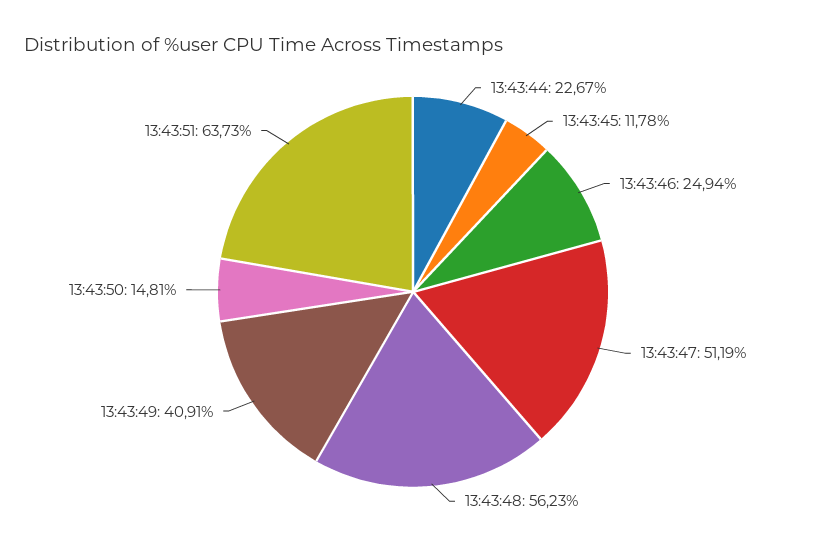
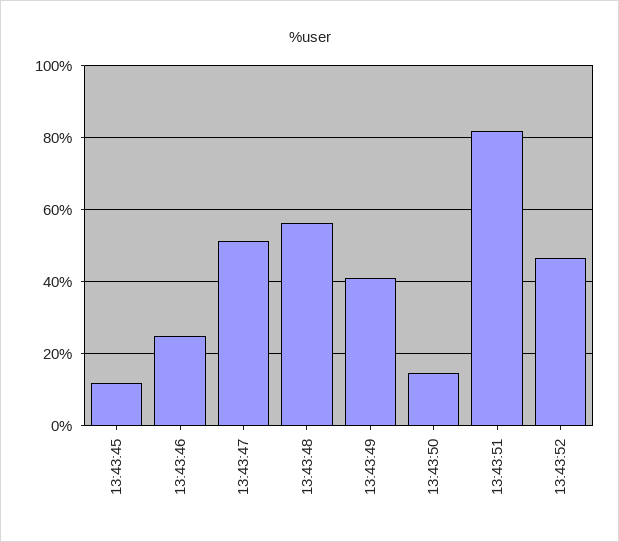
13:43:44: 22.67 -> none
13:43:51: 63.73 -> 82
13:43:52: none -> 46

